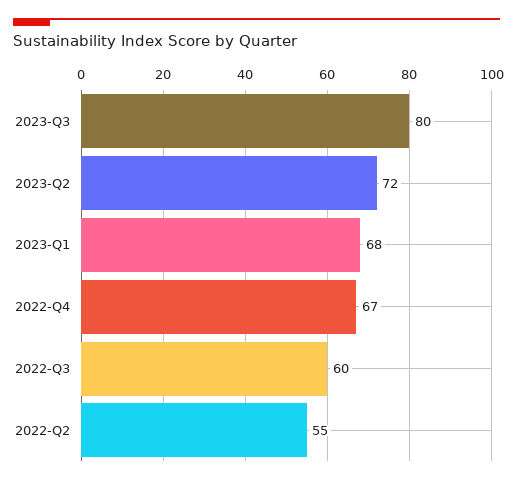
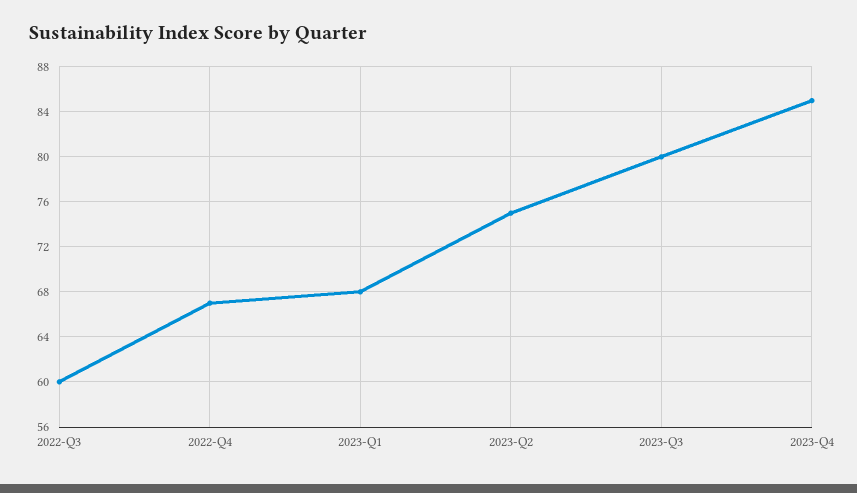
2023-Q2: 72 -> 75
2022-Q2: 55 -> none
2023-Q4: none -> 85

